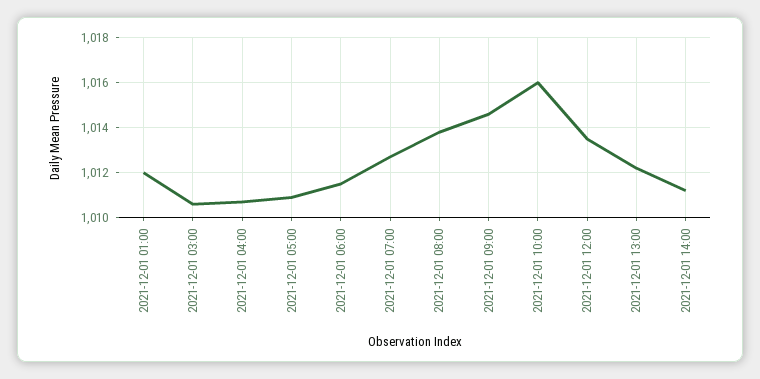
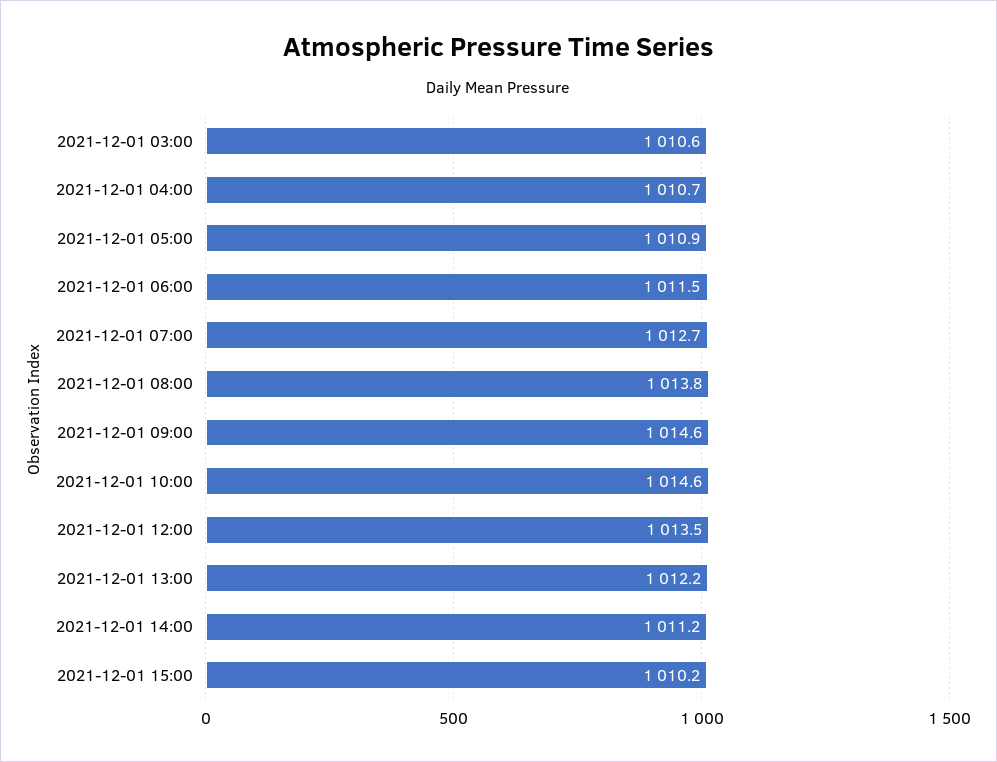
2021-12-01 01:00: 1012 -> none
2021-12-01 10:00: 1016 -> 1014.6
2021-12-01 15:00: none -> 1010.2

